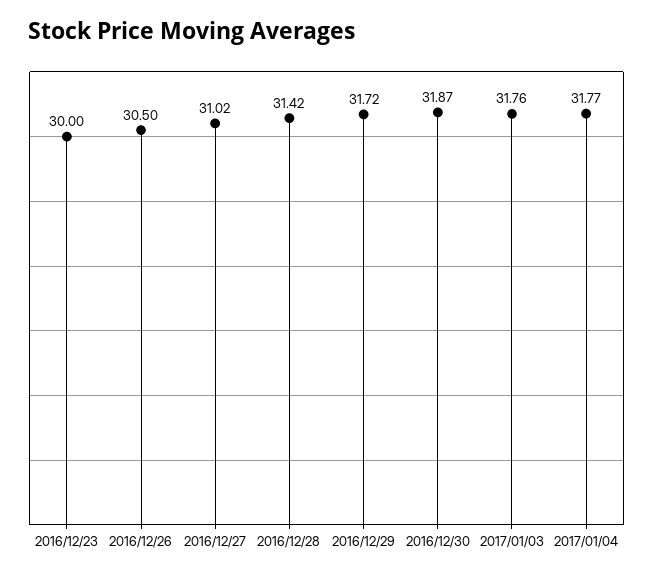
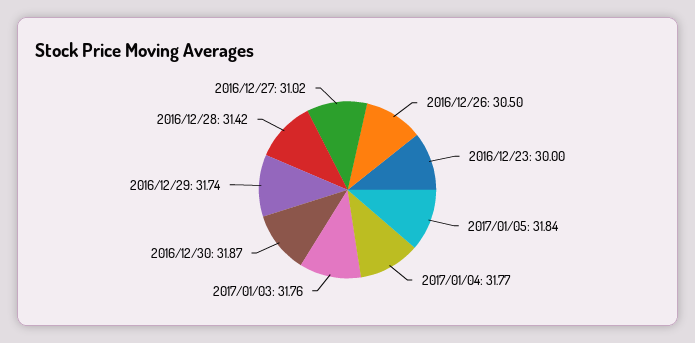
2016/12/29: 31.72 -> 31.74
2017/01/05: none -> 31.84

